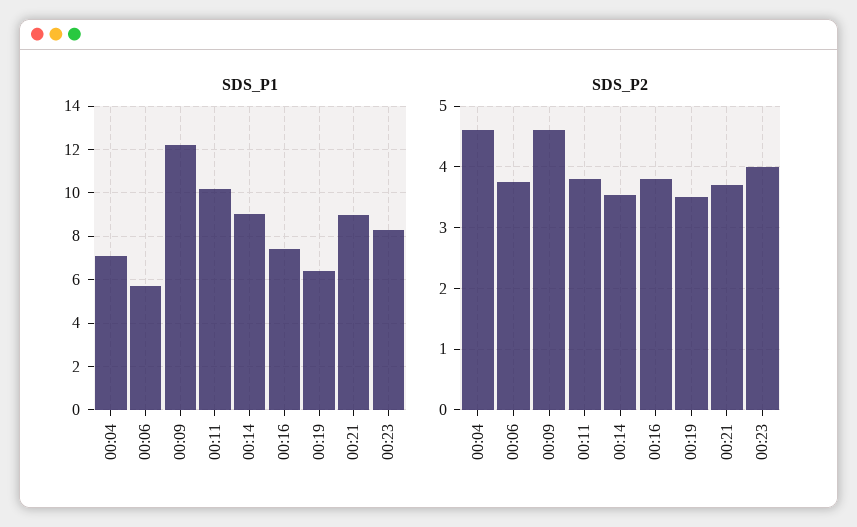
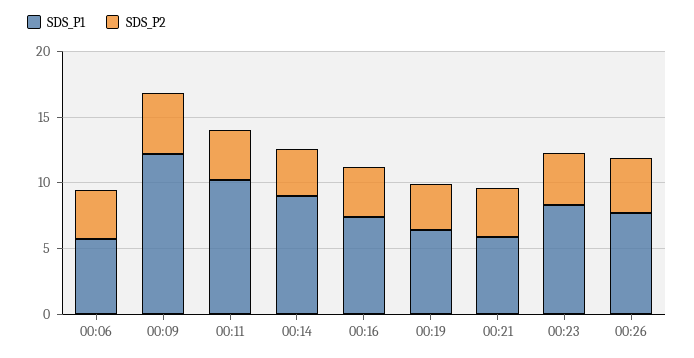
SDS_P1, 00:04: 7 -> none
SDS_P1, 00:21: 9 -> 6
SDS_P2, 00:04: 4.6 -> none
SDS_P1, 00:26: none -> 8
SDS_P2, 00:26: none -> 4

